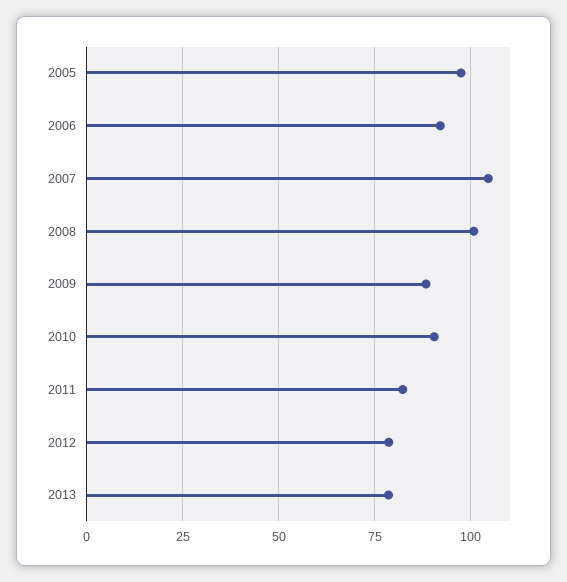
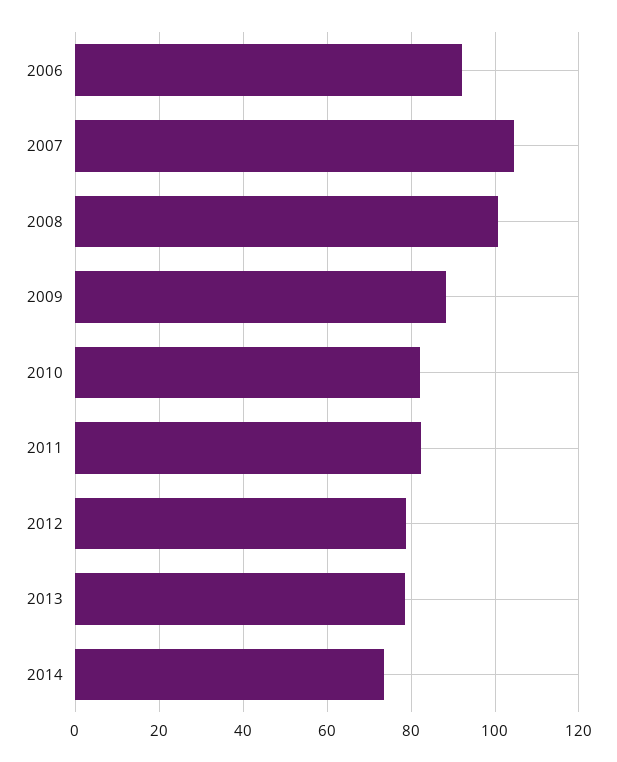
2005: 97.5 -> none
2010: 90 -> 82
2014: none -> 74

